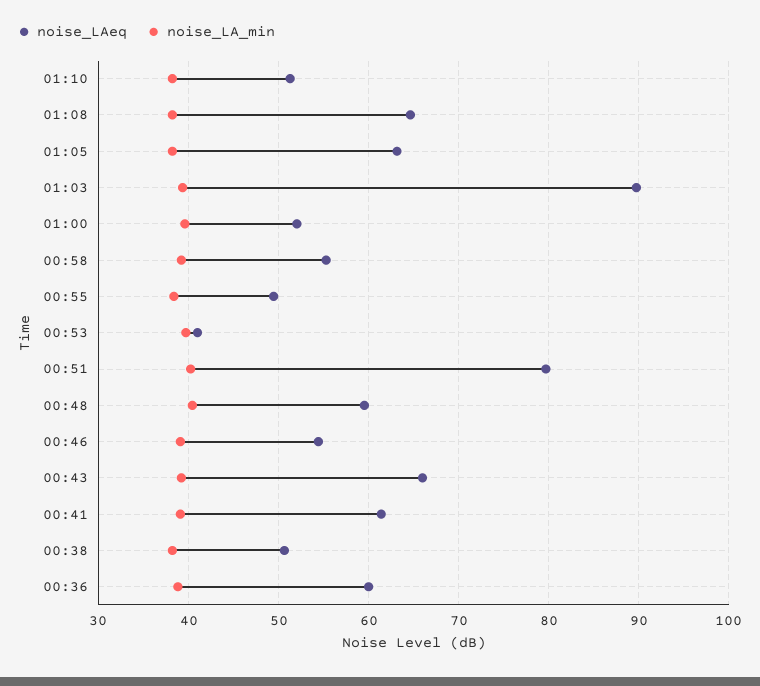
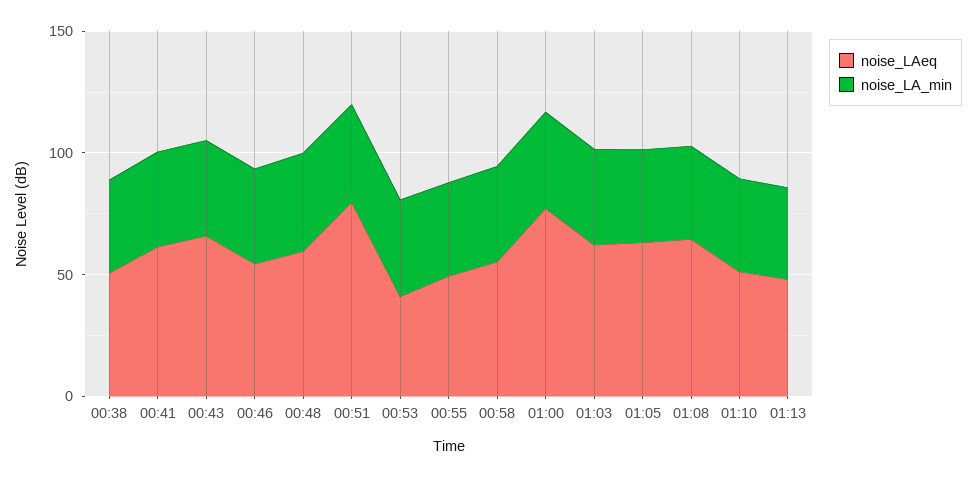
noise_LAeq, 01:03: 90 -> 60
noise_LAeq, 01:00: 52 -> 80
noise_LAeq, 00:36: 60 -> none
noise_LA_min, 00:36: 39 -> none
noise_LAeq, 01:13: none -> 50
noise_LA_min, 01:13: none -> 40

